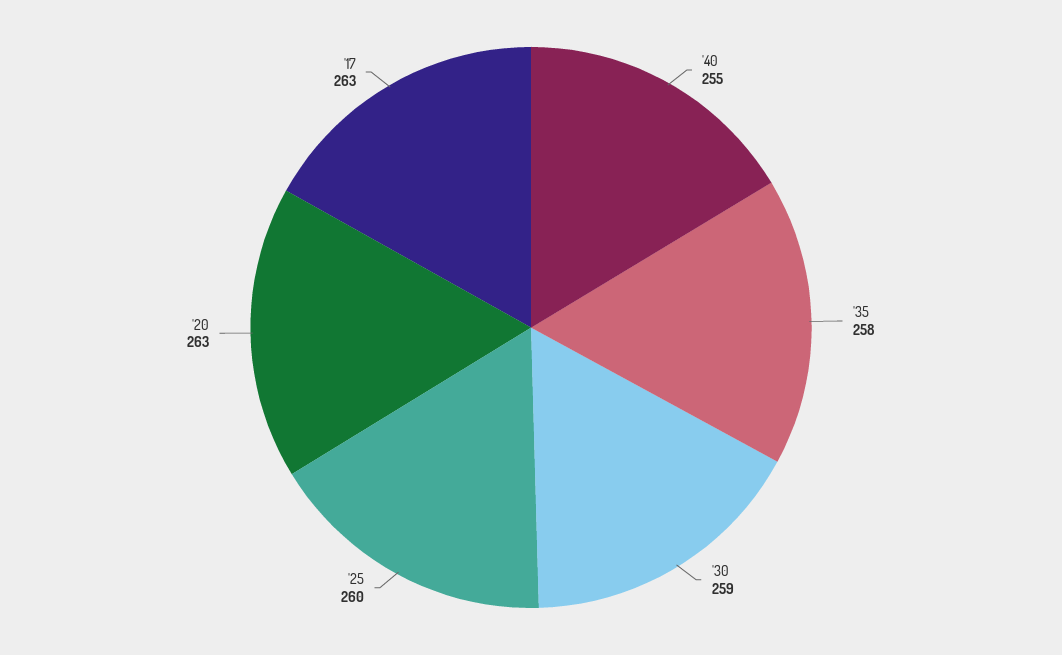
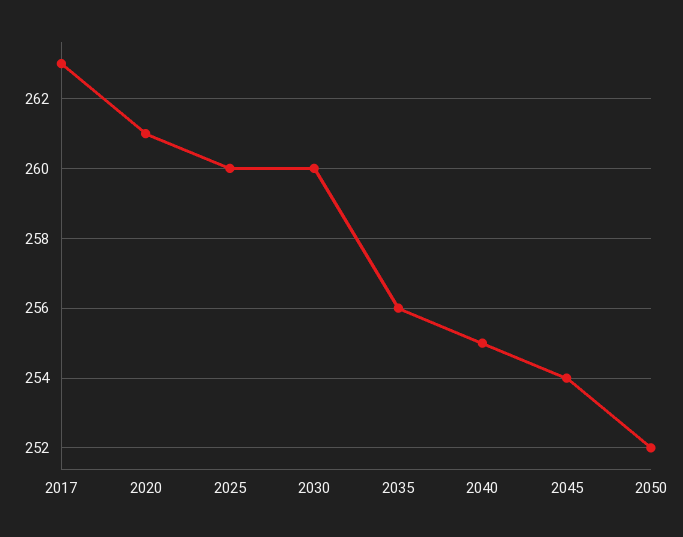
'35: 258 -> 256
'30: 259 -> 260
'20: 263 -> 261
2045: none -> 254
2050: none -> 252

